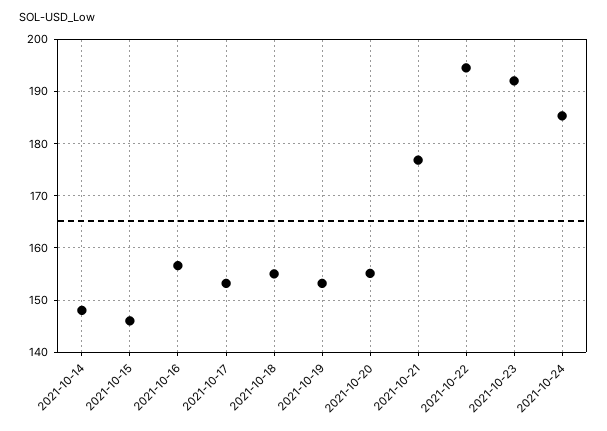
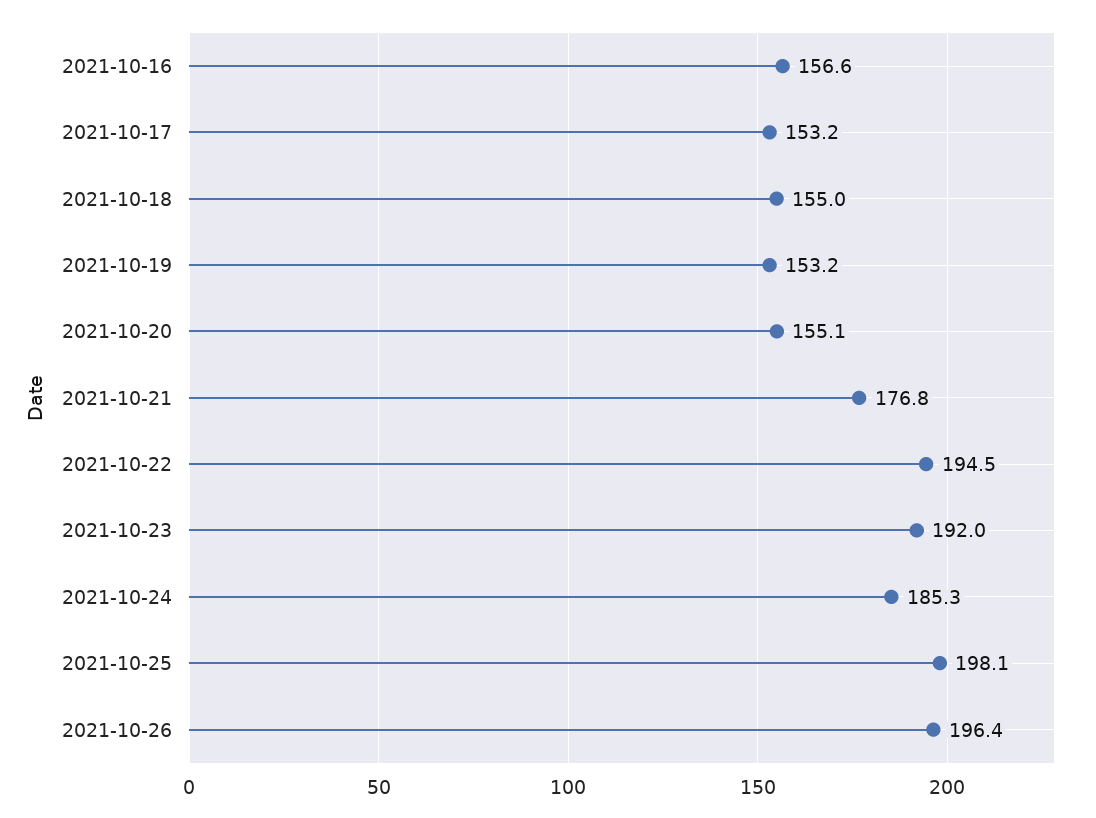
2021-10-14: 148 -> none
2021-10-15: 146 -> none
2021-10-25: none -> 198.1
2021-10-26: none -> 196.4

